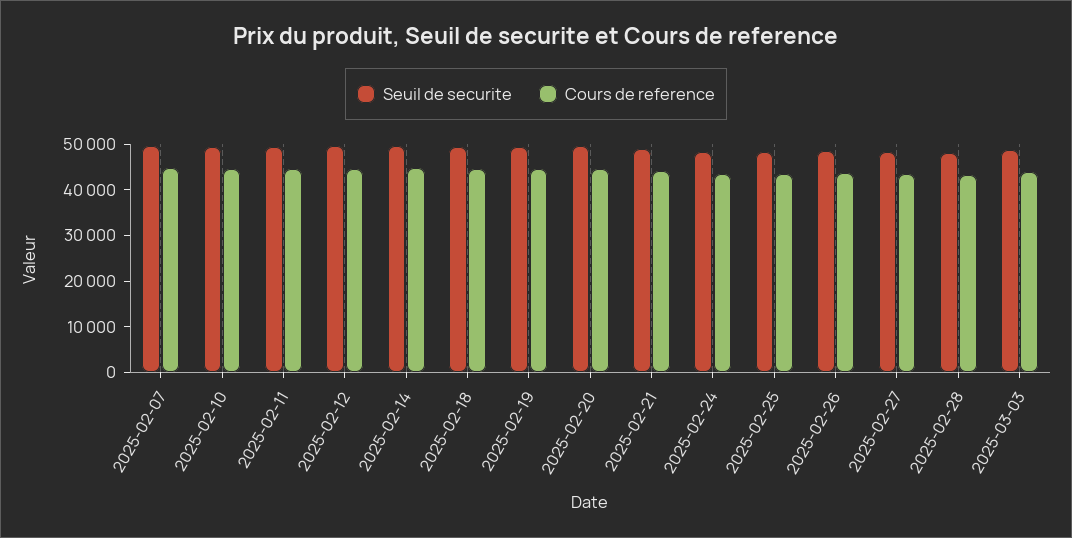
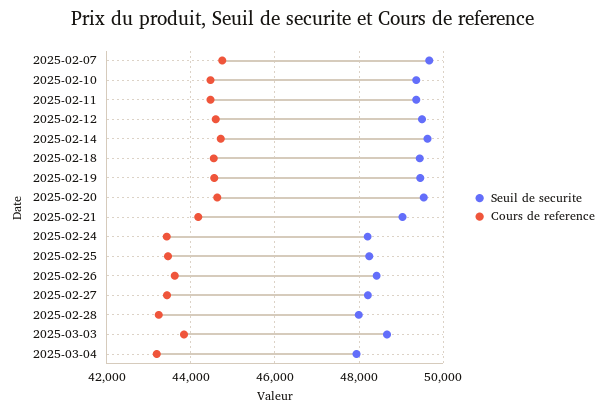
Seuil de securite, 2025-03-04: none -> 48000
Cours de reference, 2025-03-04: none -> 43200

